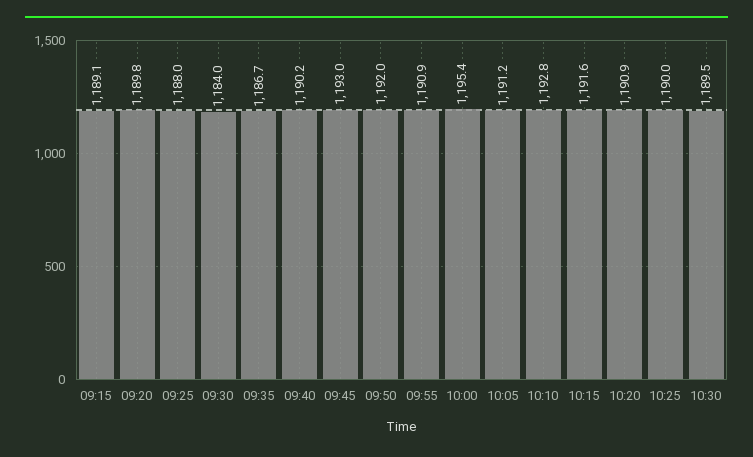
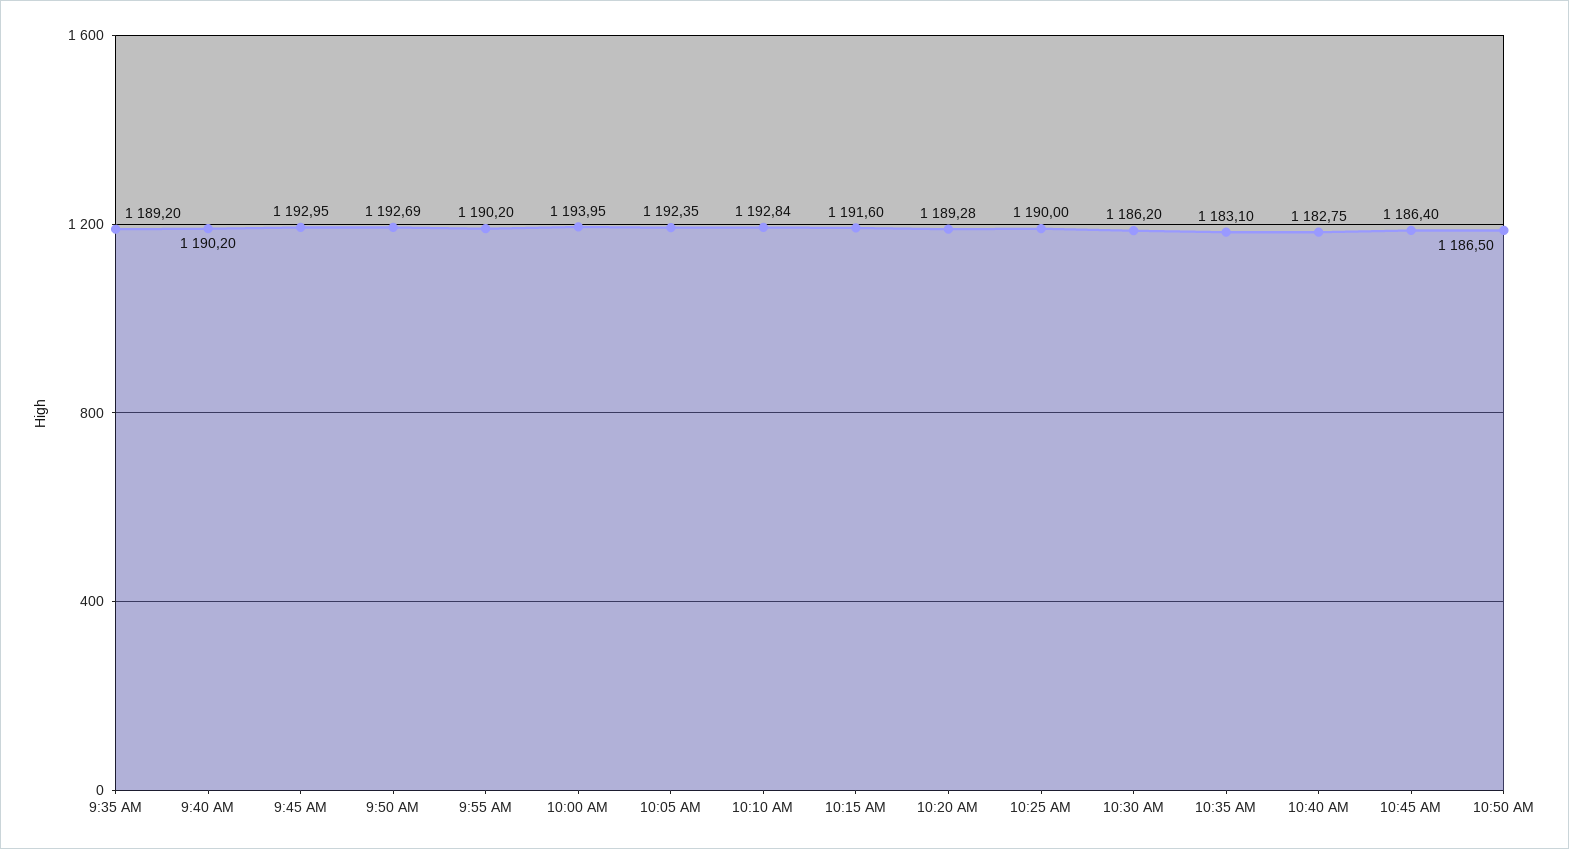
09:15: 1189.1 -> none
09:20: 1189.8 -> none
09:25: 1188 -> none
09:30: 1184 -> none
09:35: 1186.7 -> 1189.2
09:50: 1192 -> 1192.69
09:55: 1190.9 -> 1190.2
10:00: 1195.4 -> 1193.95
10:05: 1191.2 -> 1192.35
10:20: 1190.9 -> 1189.28
10:30: 1189.5 -> 1186.2
10:35 AM: none -> 1183.1
10:40 AM: none -> 1182.75
10:45 AM: none -> 1186.4
10:50 AM: none -> 1186.5

